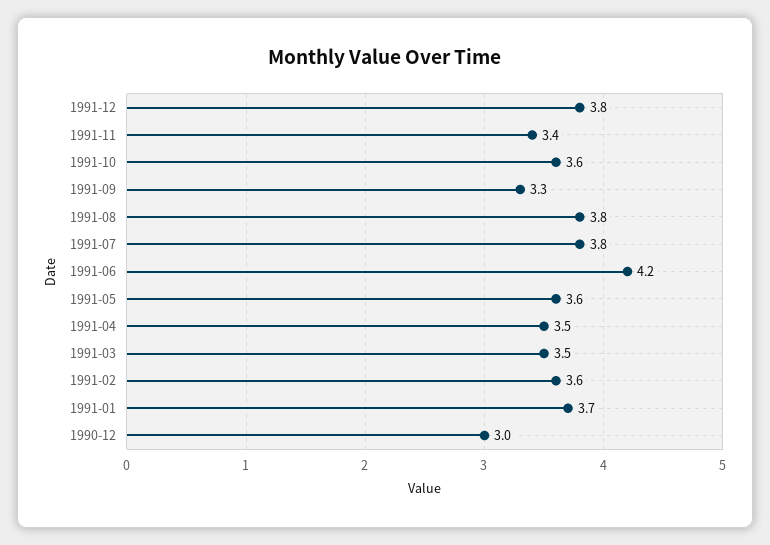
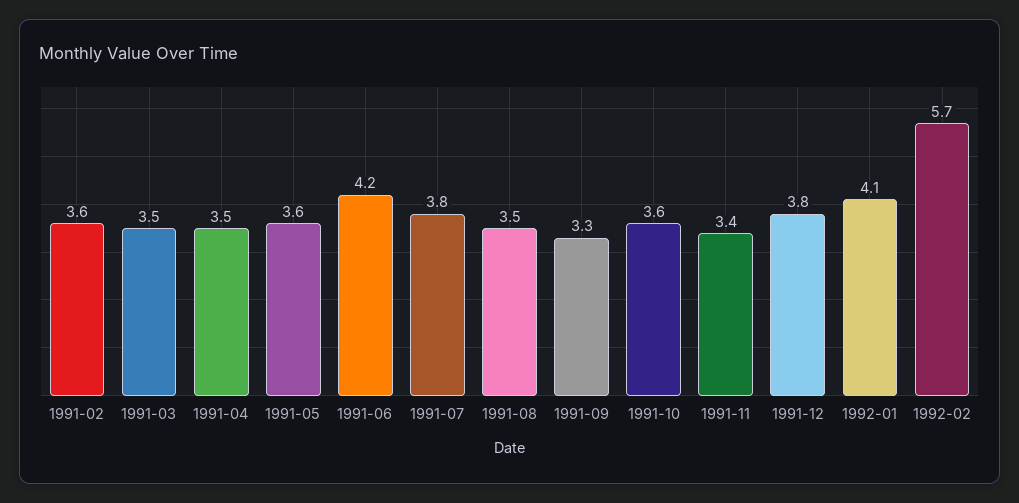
1991-08: 3.8 -> 3.5
1991-01: 3.7 -> none
1990-12: 3 -> none
1992-01: none -> 4.1
1992-02: none -> 5.7

